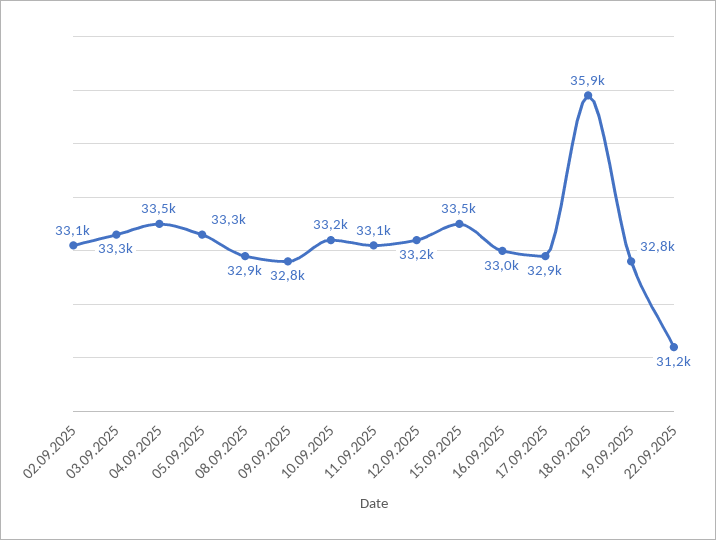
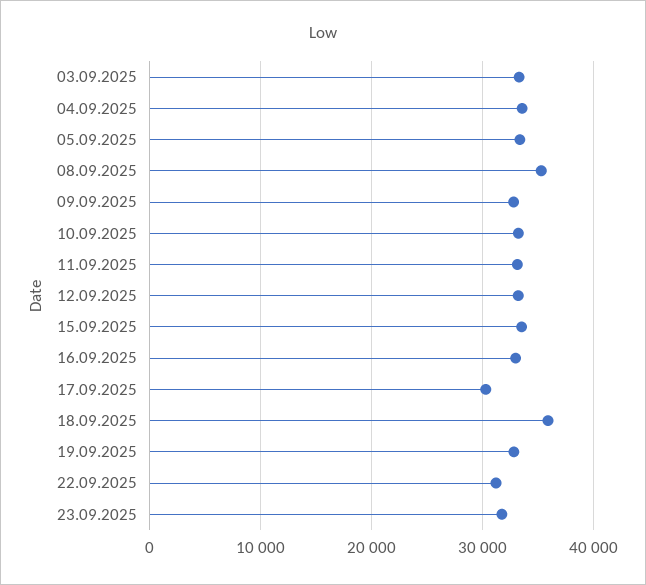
02.09.2025: 33100 -> none
08.09.2025: 32900 -> 35000
17.09.2025: 32900 -> 30000
23.09.2025: none -> 32000

